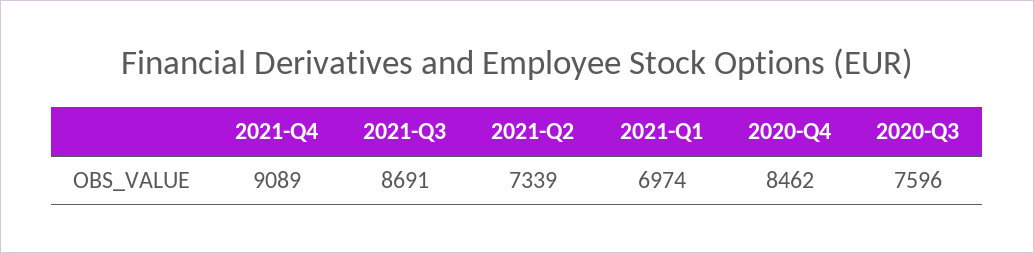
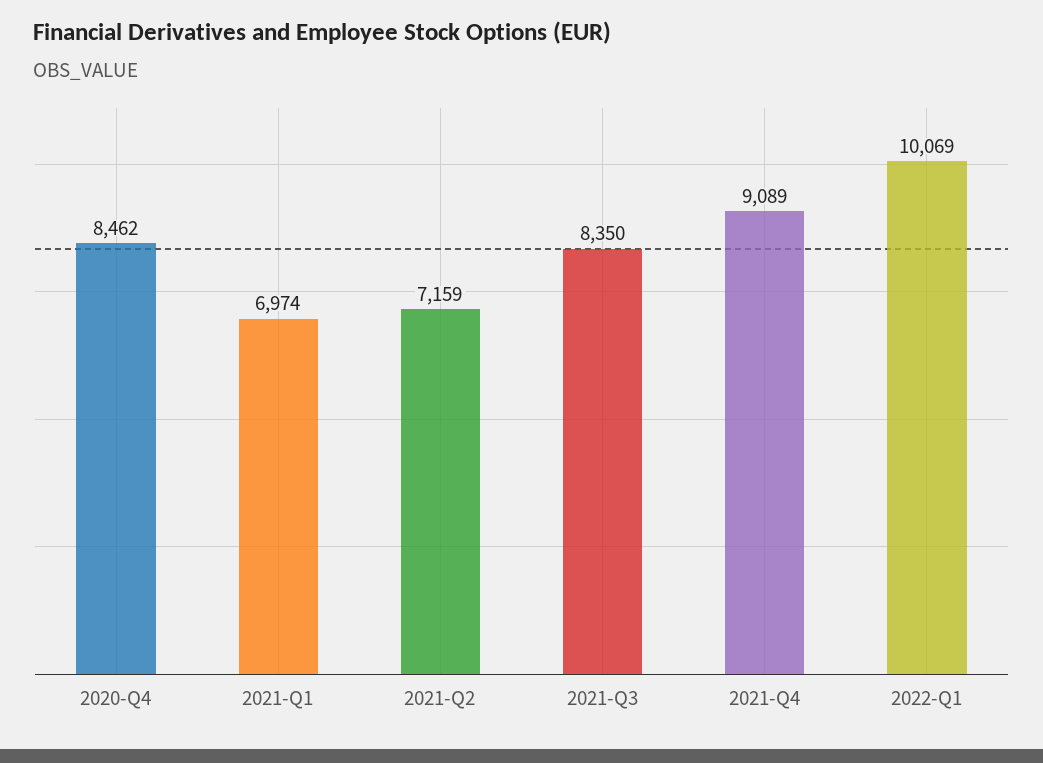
2021-Q3: 8691 -> 8350
2021-Q2: 7339 -> 7159
2020-Q3: 7596 -> none
2022-Q1: none -> 10069

